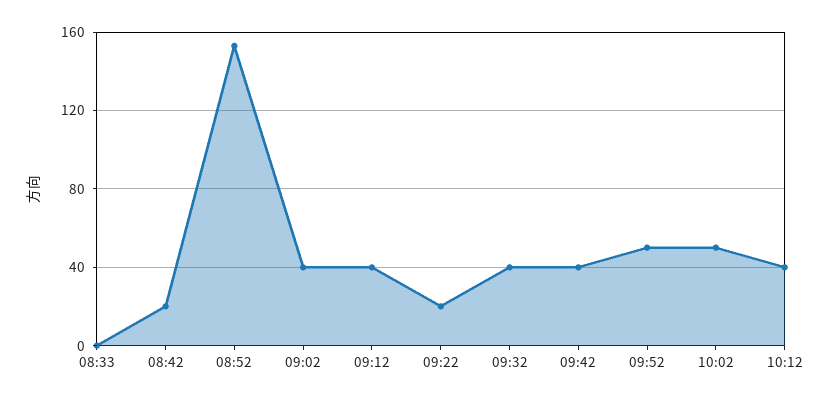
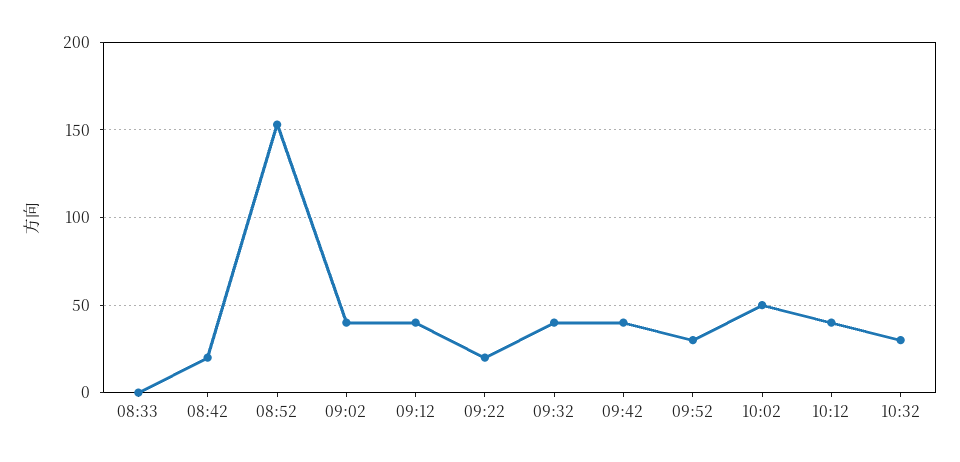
09:52: 50 -> 30
10:32: none -> 30

